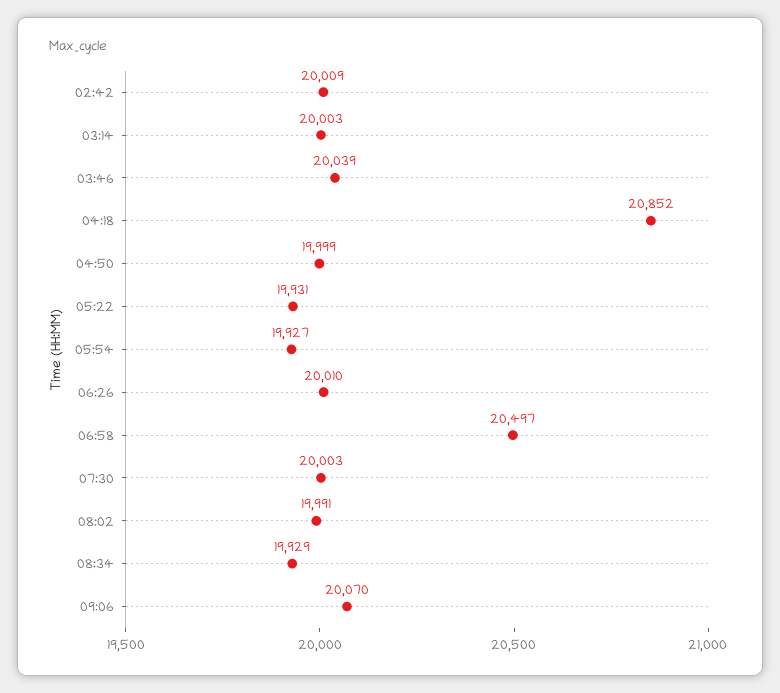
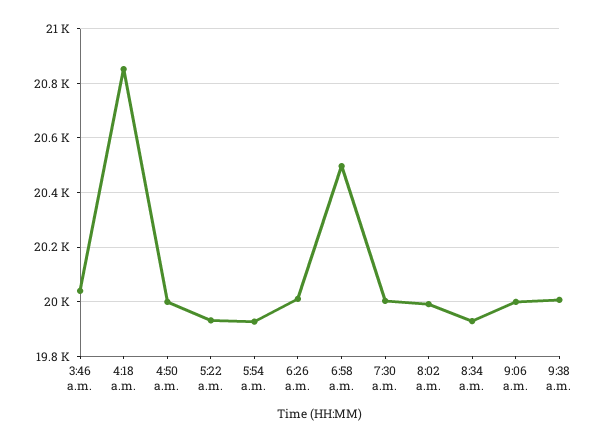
02:42: 20009 -> none
03:14: 20003 -> none
09:06: 20070 -> 20000
9:38 a.m.: none -> 20000

